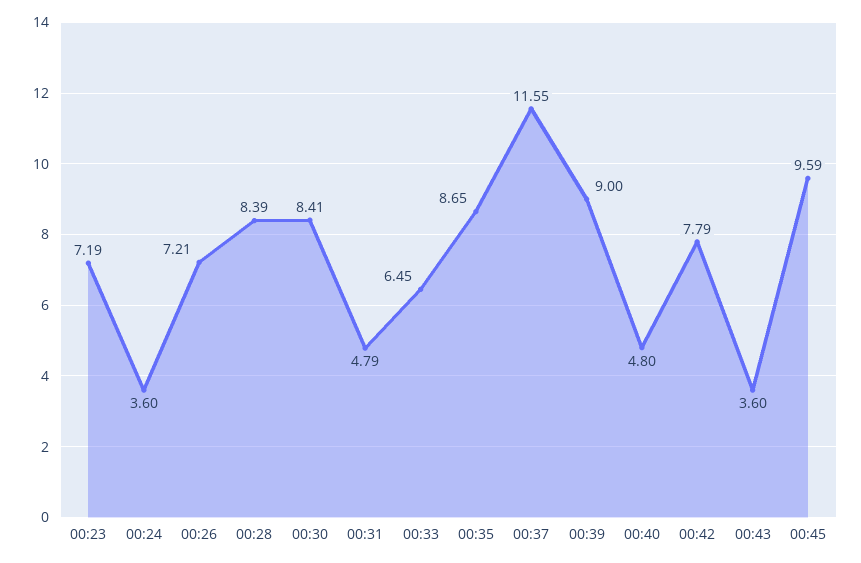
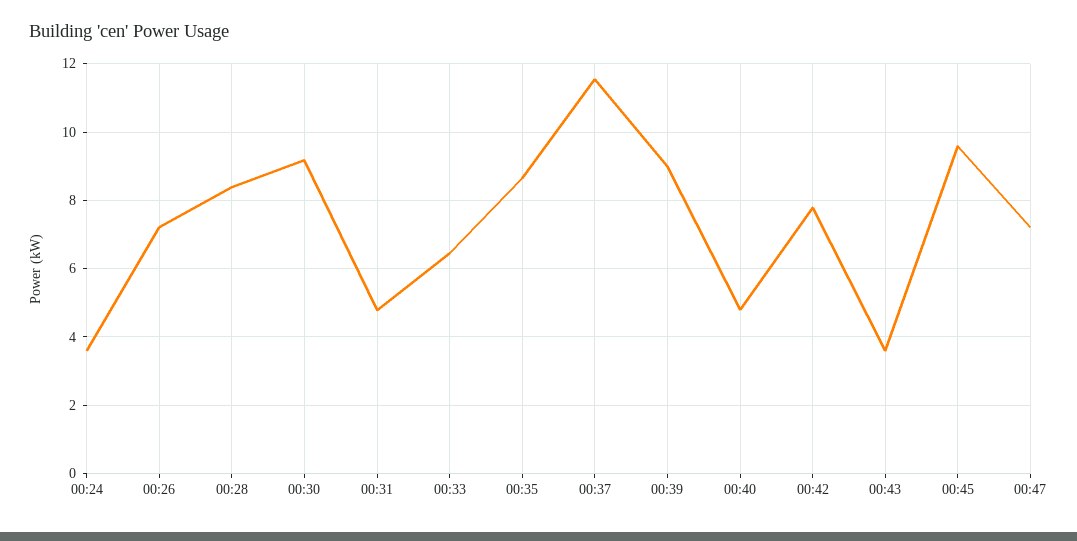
00:23: 7.19 -> none
00:30: 8.41 -> 9.2
00:47: none -> 7.2

